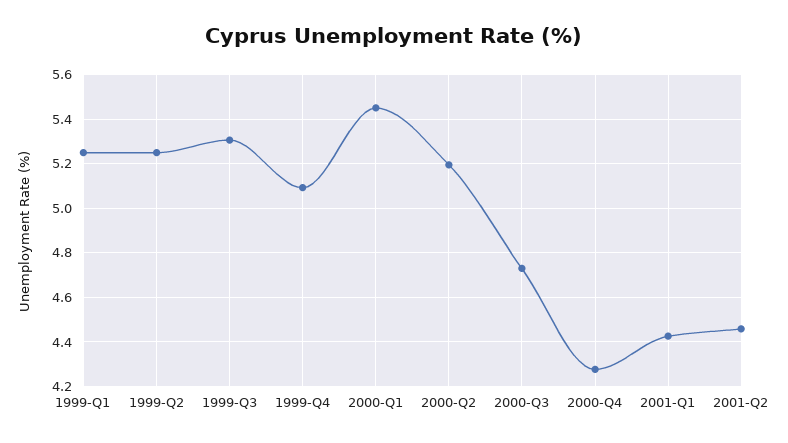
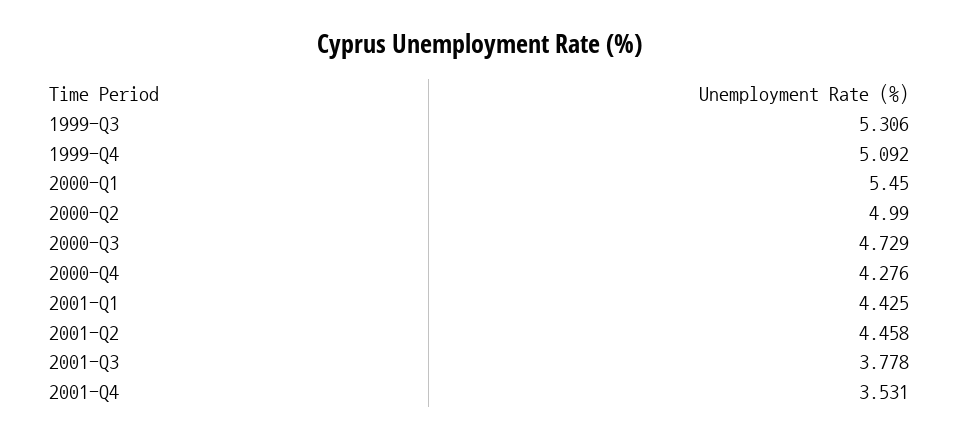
1999-Q1: 5.25 -> none
1999-Q2: 5.25 -> none
2000-Q2: 5.2 -> 4.99
2001-Q3: none -> 3.778
2001-Q4: none -> 3.531

